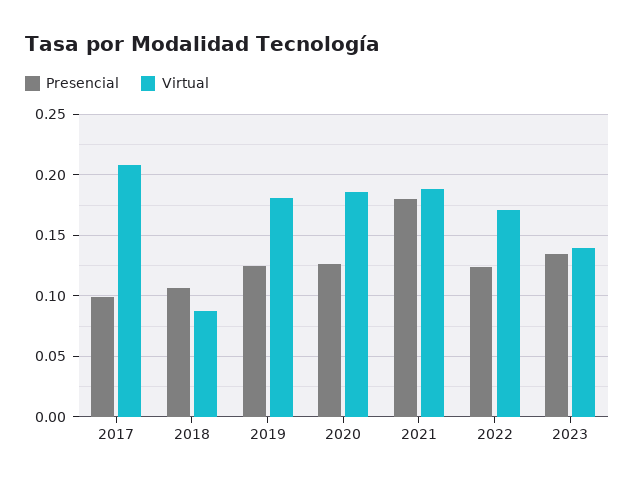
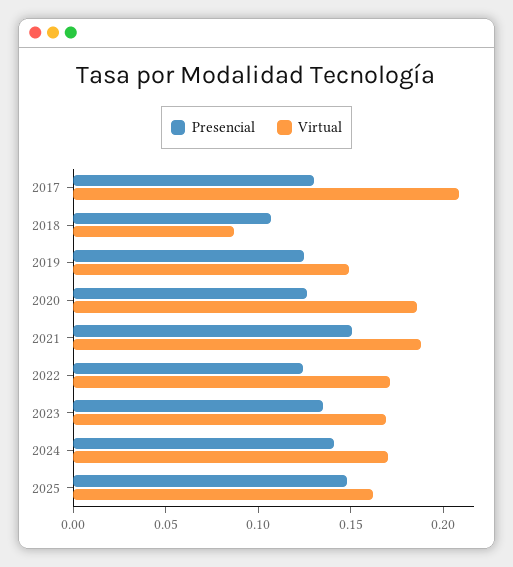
Presencial, 2017: 0.1 -> 0.13
Virtual, 2019: 0.18 -> 0.15
Presencial, 2021: 0.18 -> 0.15
Virtual, 2023: 0.14 -> 0.17
Presencial, 2024: none -> 0.14
Virtual, 2024: none -> 0.17
Presencial, 2025: none -> 0.15
Virtual, 2025: none -> 0.16

